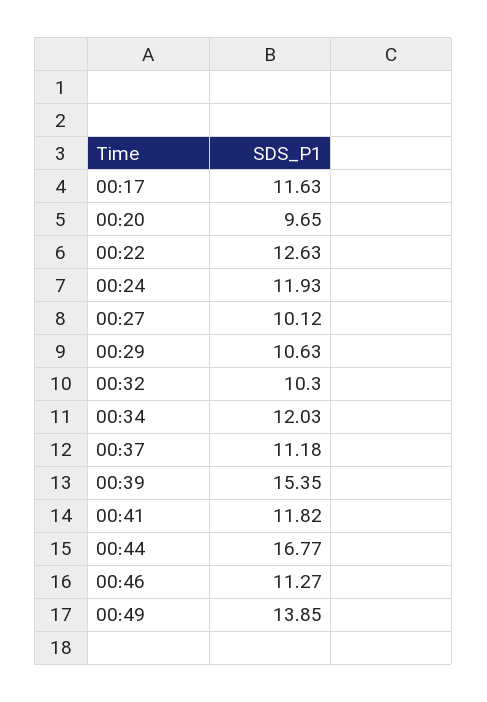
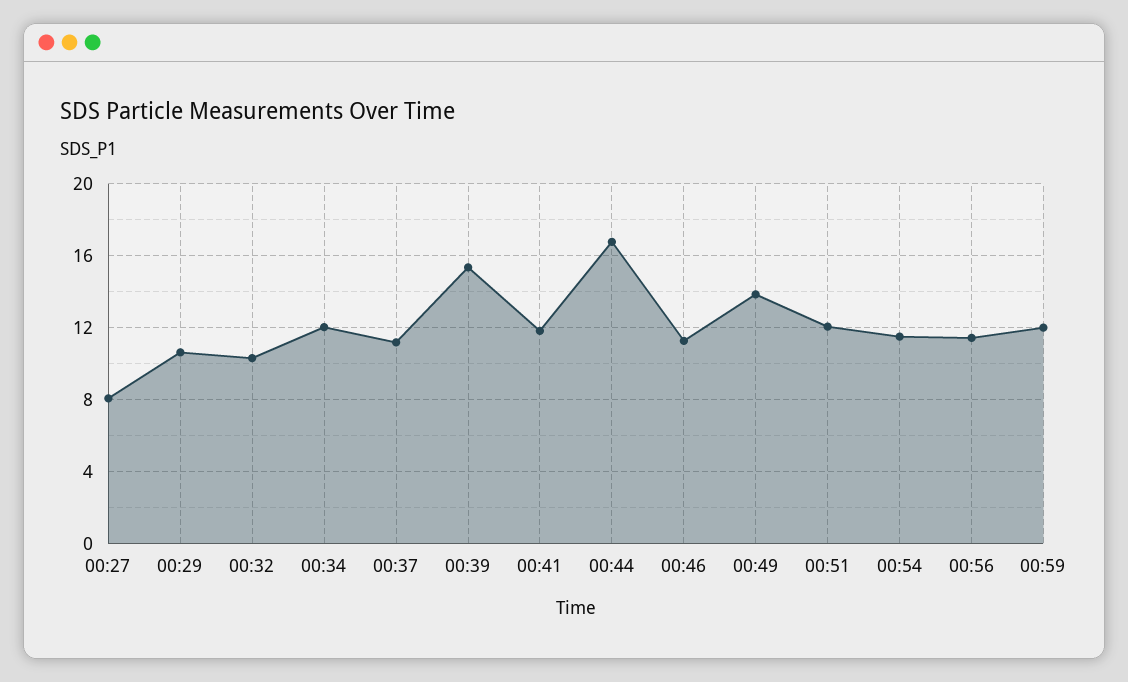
00:17: 11.63 -> none
00:20: 9.65 -> none
00:22: 12.63 -> none
00:24: 11.93 -> none
00:27: 10.12 -> 8
00:51: none -> 12
00:54: none -> 11.5
00:56: none -> 11.5
00:59: none -> 12

